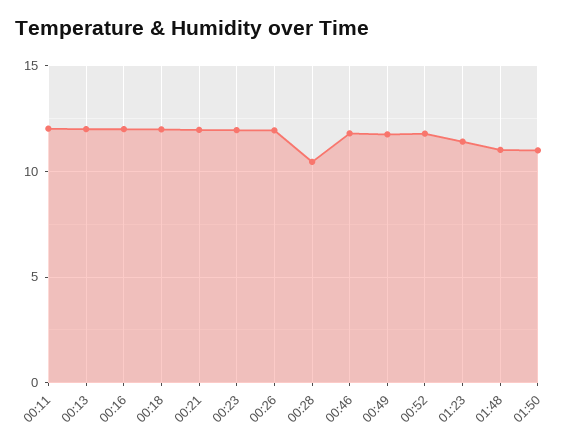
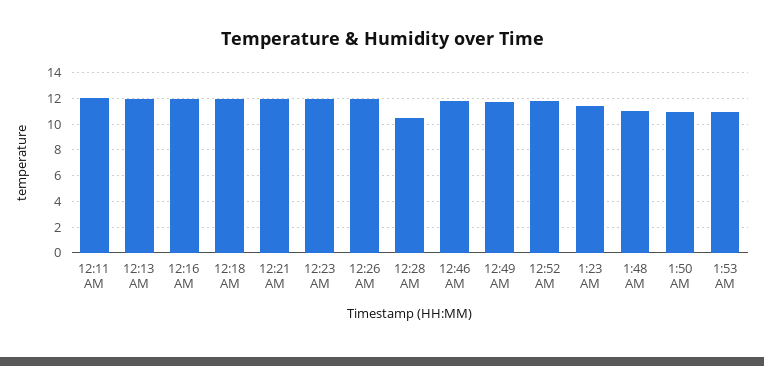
1:53 AM: none -> 11

